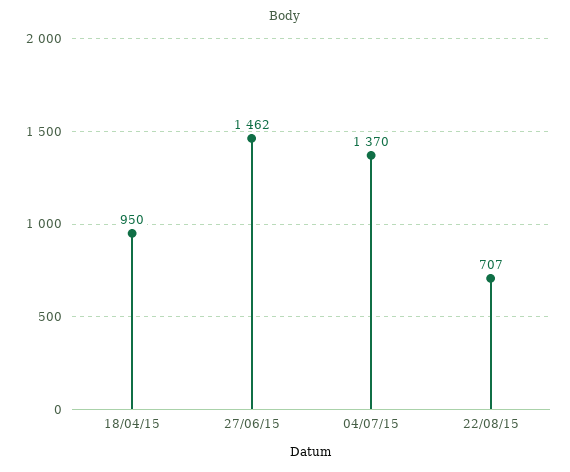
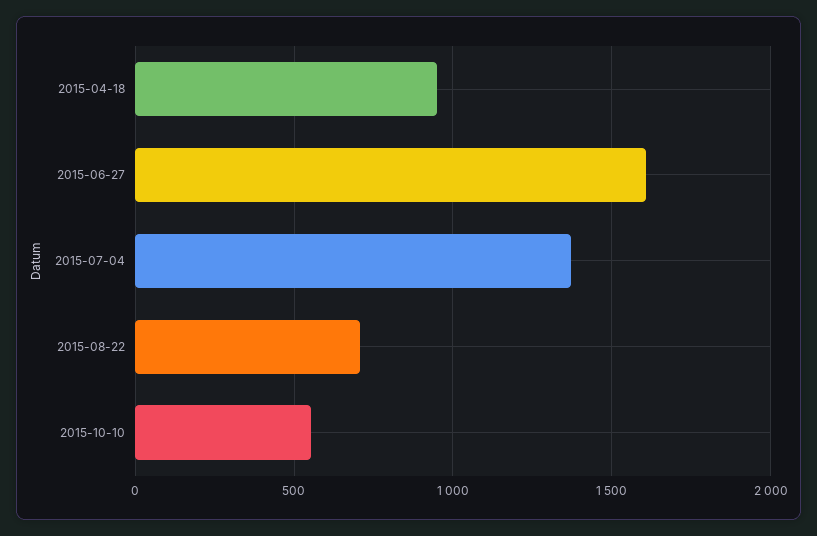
27/06/15: 1462 -> 1600
2015-10-10: none -> 550

